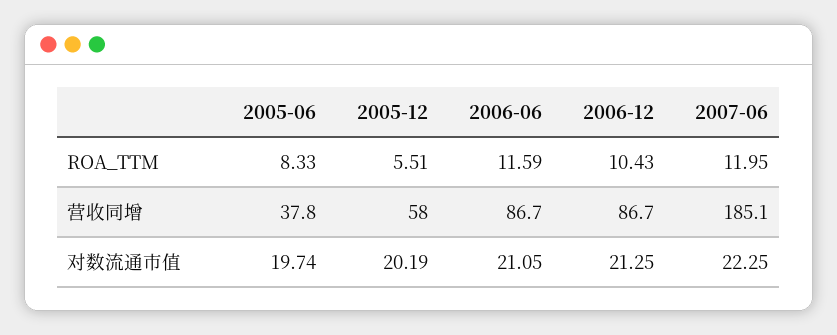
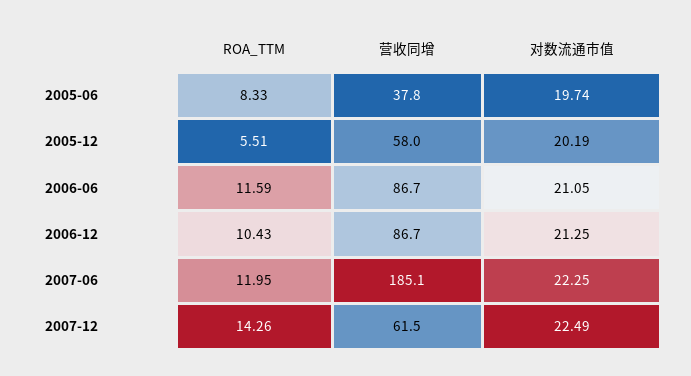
2007-12, ROA_TTM: none -> 14.26
2007-12, 营收同增: none -> 61.5
2007-12, 对数流通市值: none -> 22.49

